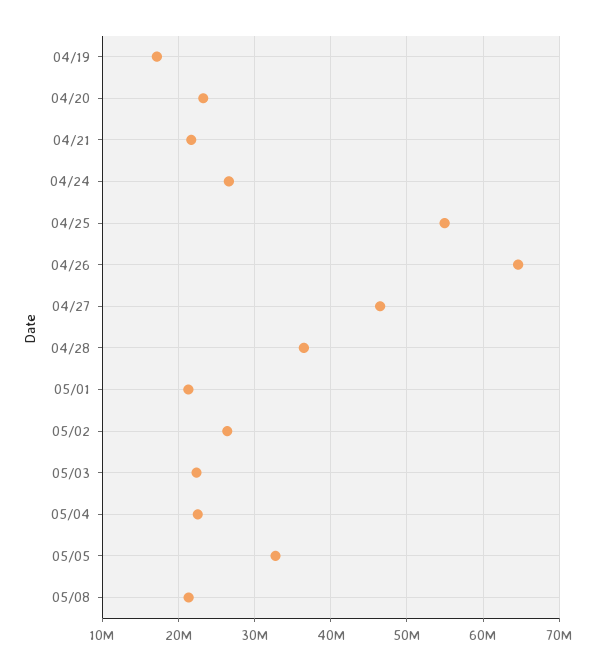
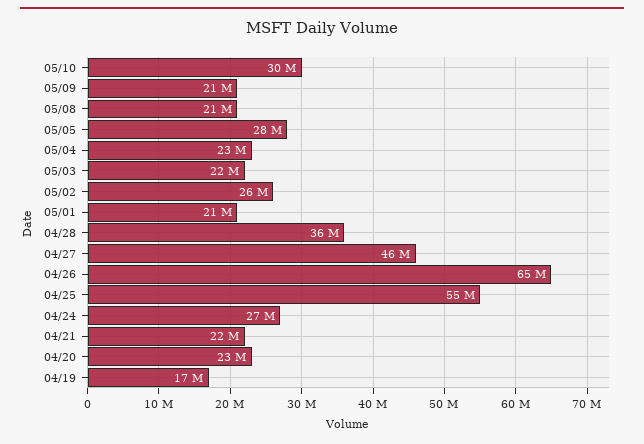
05/05: 33000000 -> 28000000
05/10: none -> 30000000
05/09: none -> 21000000

